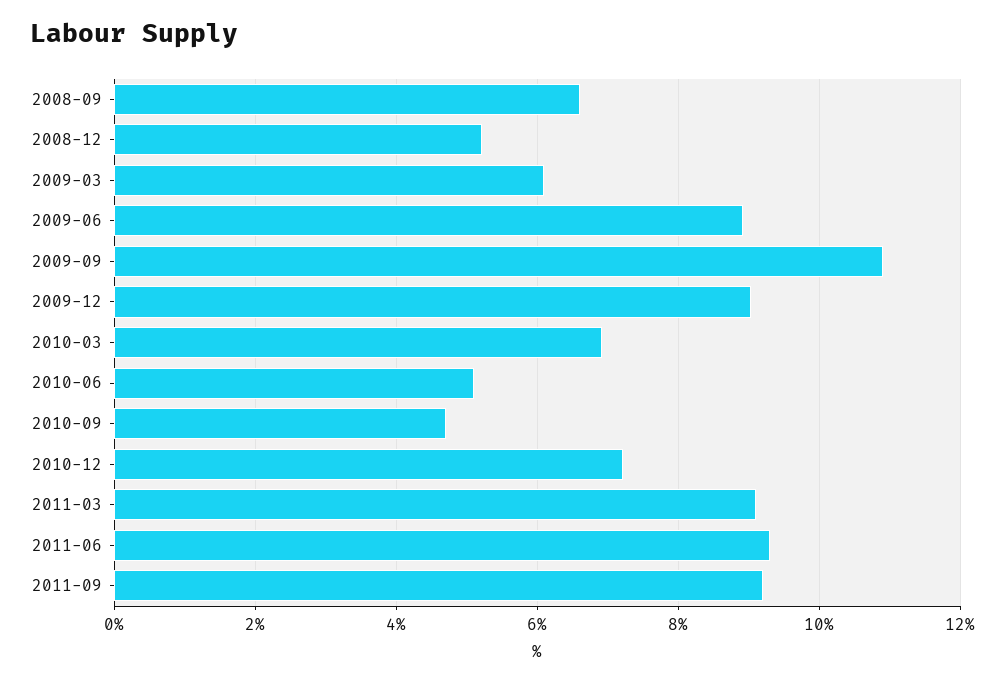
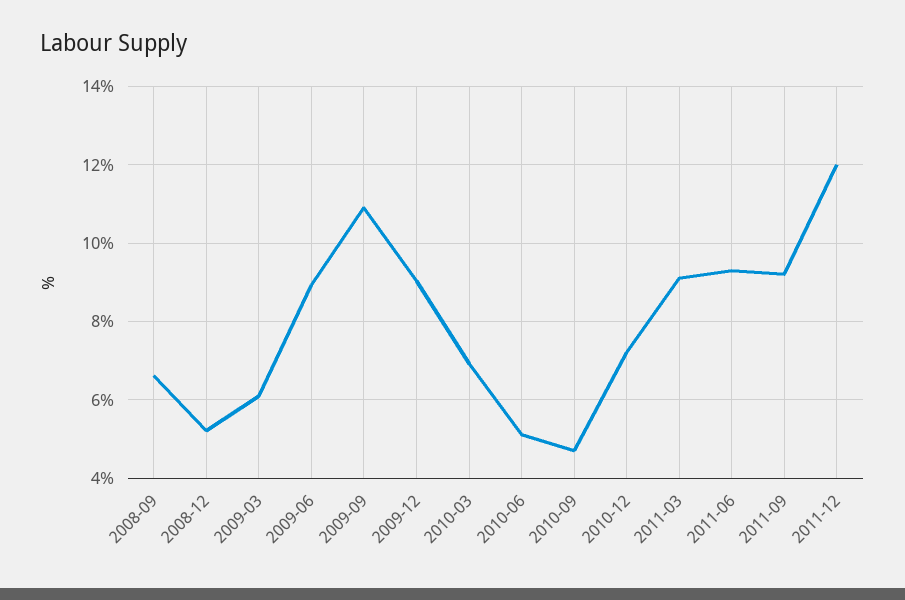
2011-12: none -> 12

